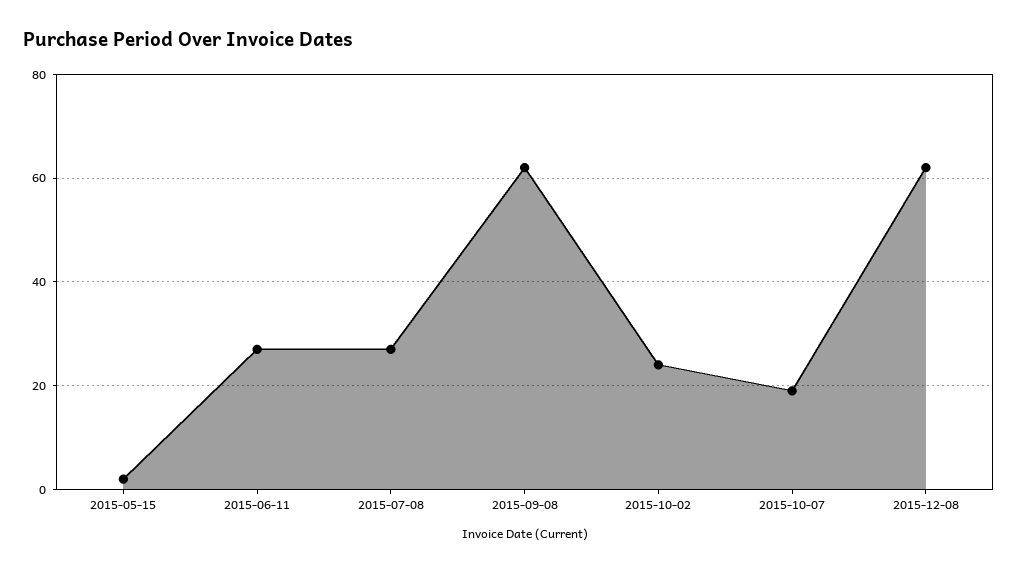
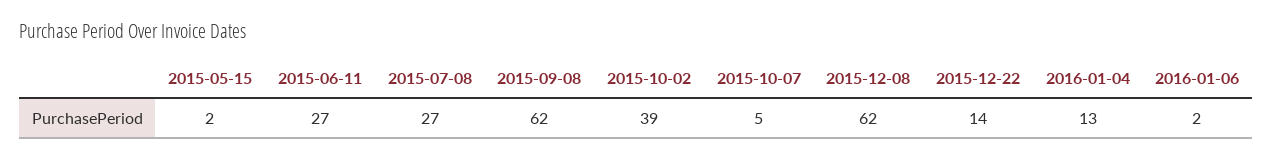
2015-10-02: 25 -> 39
2015-10-07: 20 -> 5
2015-12-22: none -> 14
2016-01-04: none -> 13
2016-01-06: none -> 2

